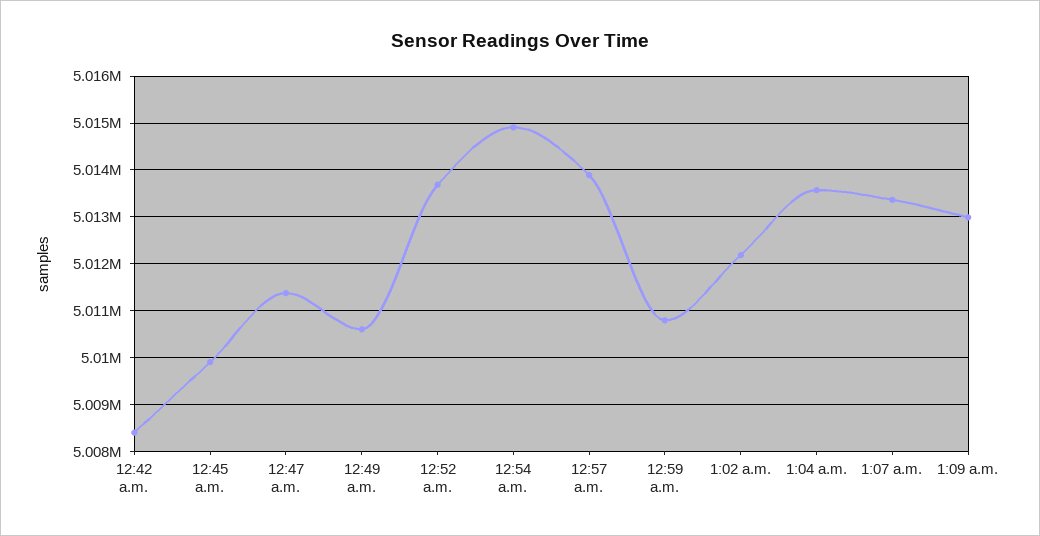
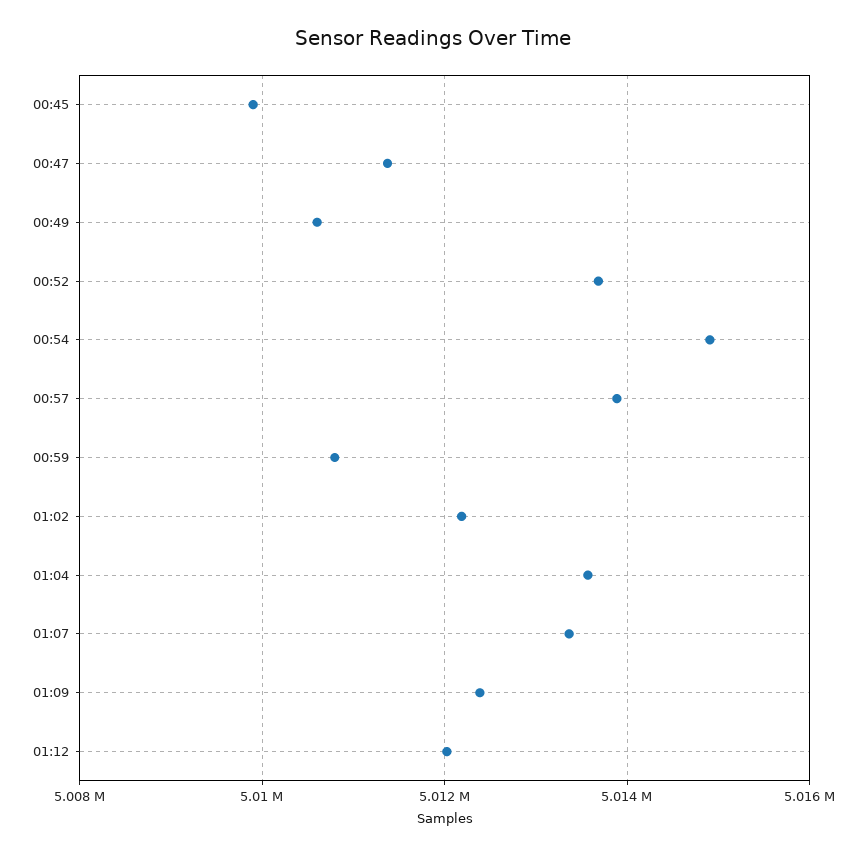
12:42 a.m.: 5008400 -> none
1:09 a.m.: 5013000 -> 5012400
01:12: none -> 5012000

